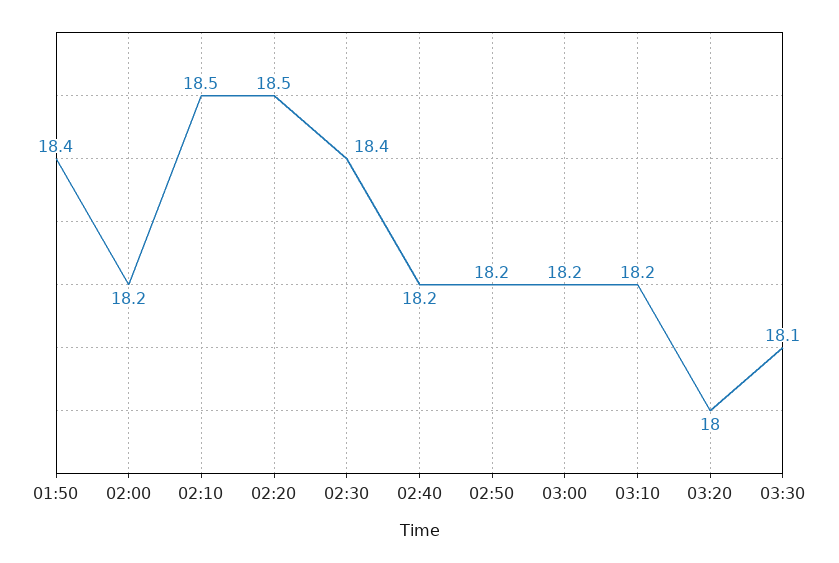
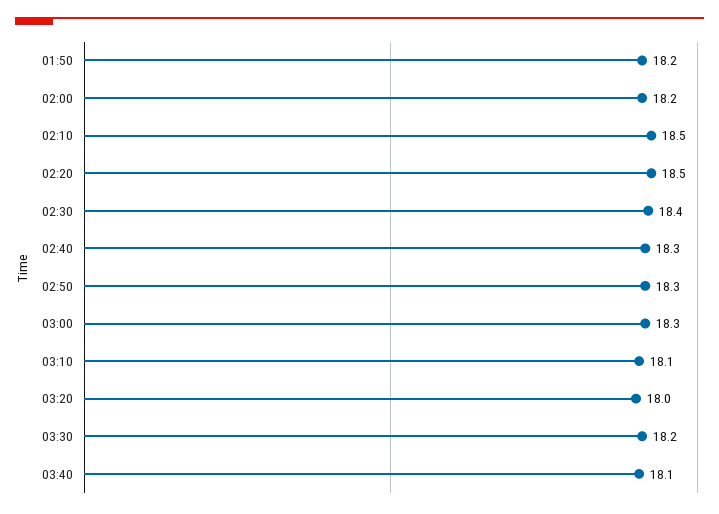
01:50: 18.4 -> 18.2
02:40: 18.2 -> 18.3
02:50: 18.2 -> 18.3
03:00: 18.2 -> 18.3
03:10: 18.2 -> 18.1
03:30: 18.1 -> 18.2
03:40: none -> 18.1

